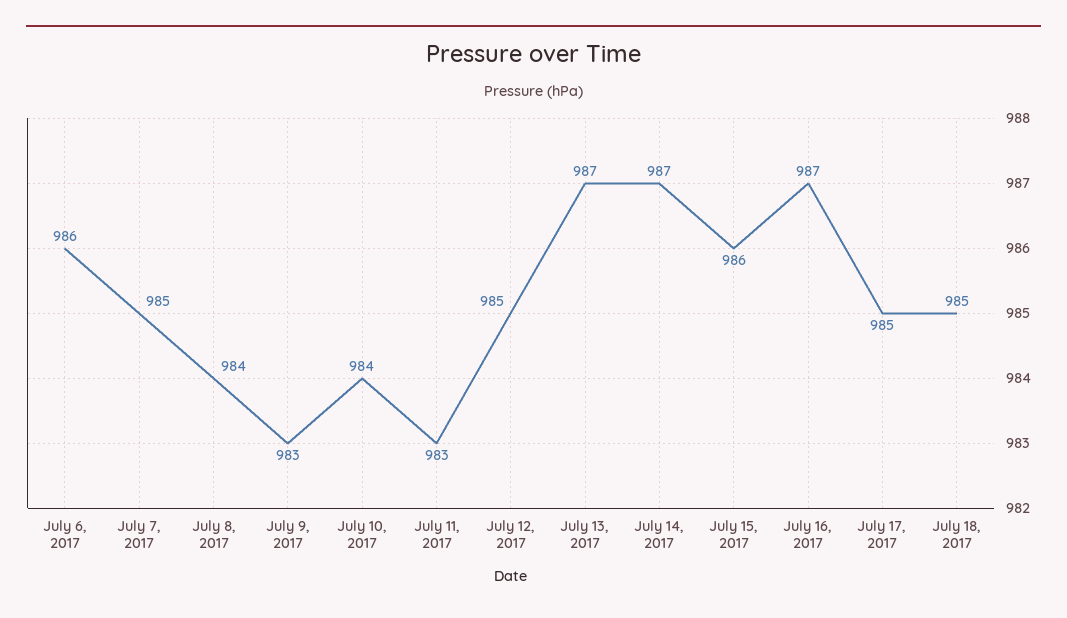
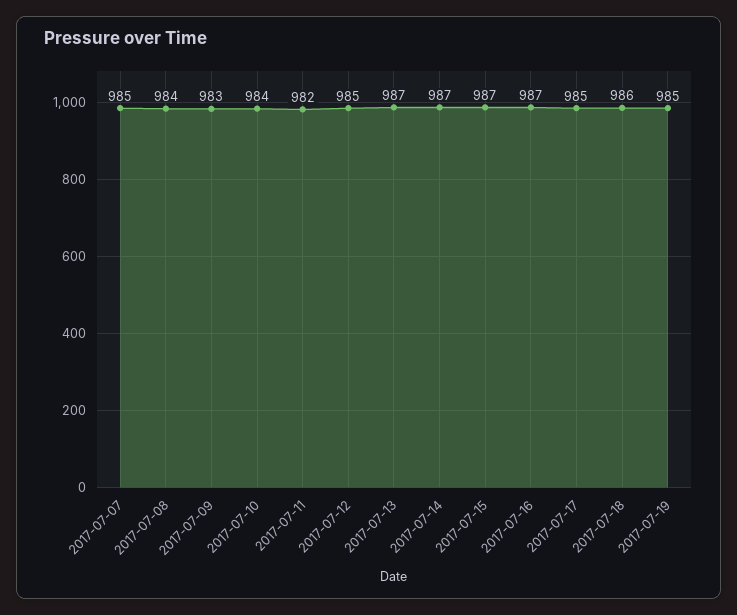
July 6, 2017: 986 -> none
July 11, 2017: 983 -> 982
July 15, 2017: 986 -> 987
July 18, 2017: 985 -> 986
2017-07-19: none -> 985

